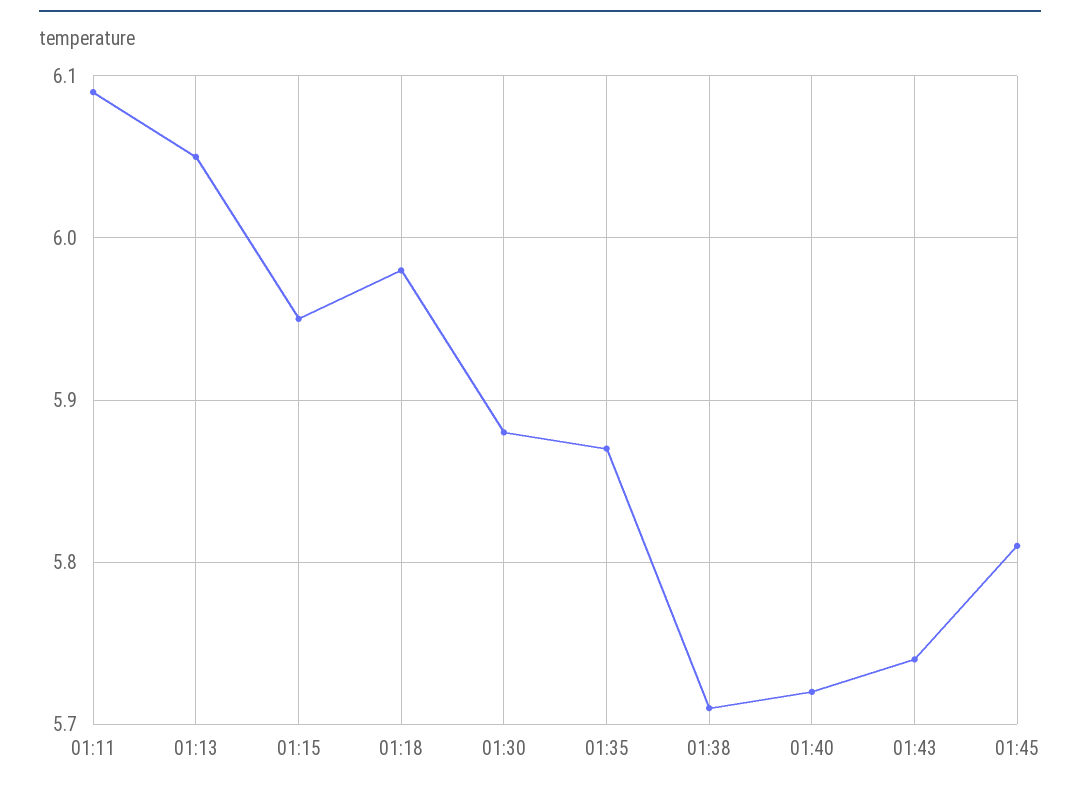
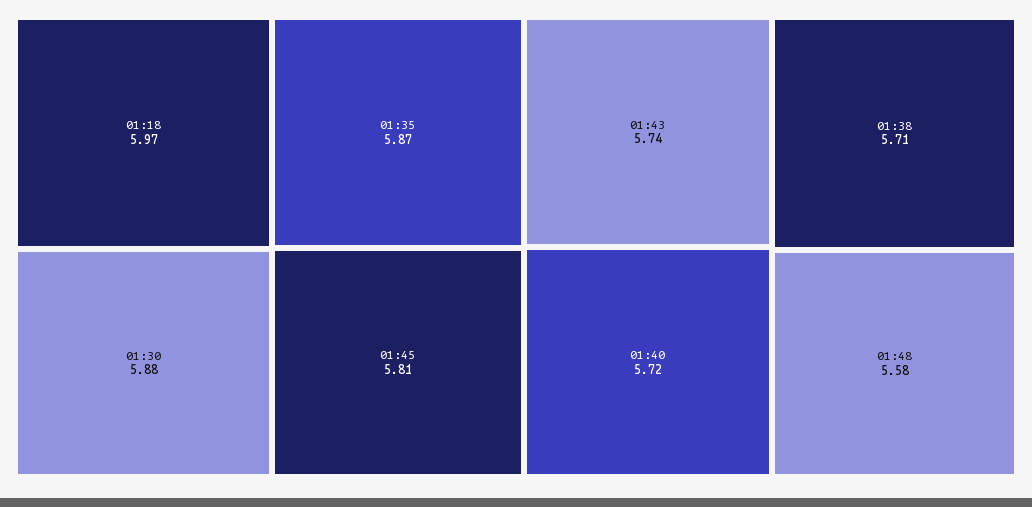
01:11: 6.09 -> none
01:13: 6.05 -> none
01:15: 5.95 -> none
01:18: 5.98 -> 5.97
01:48: none -> 5.58

